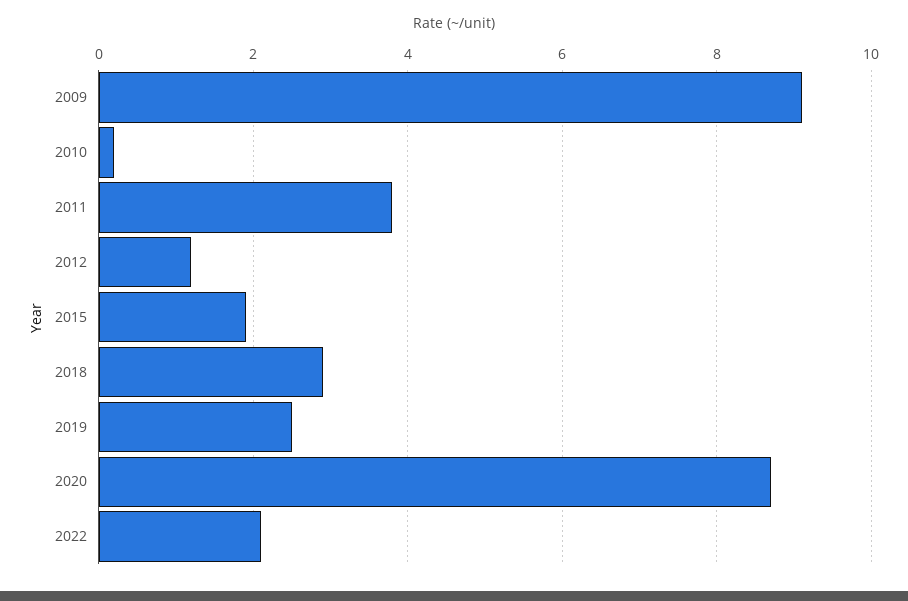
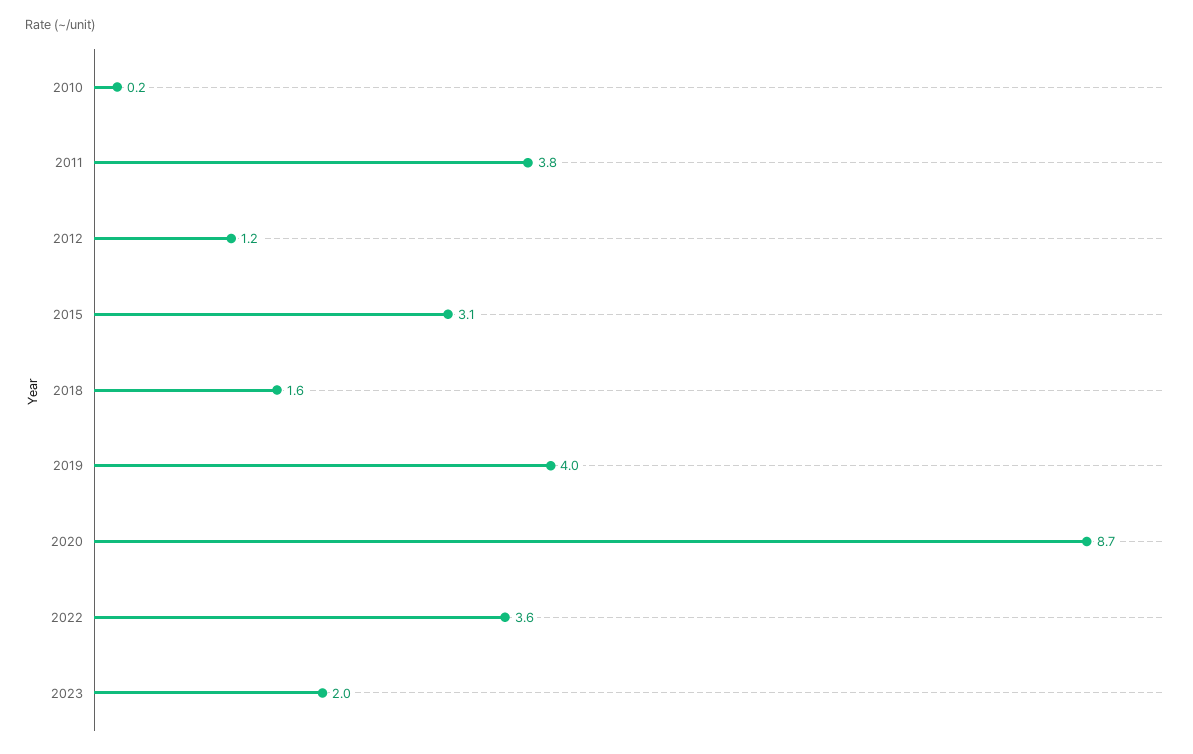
2009: 9 -> none
2015: 2 -> 3.1
2018: 3 -> 1.6
2019: 2.5 -> 4
2022: 2 -> 3.6
2023: none -> 2

